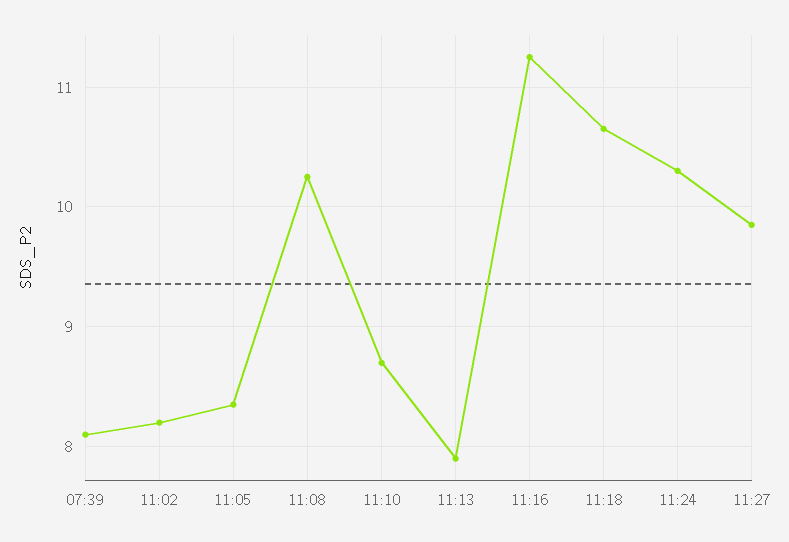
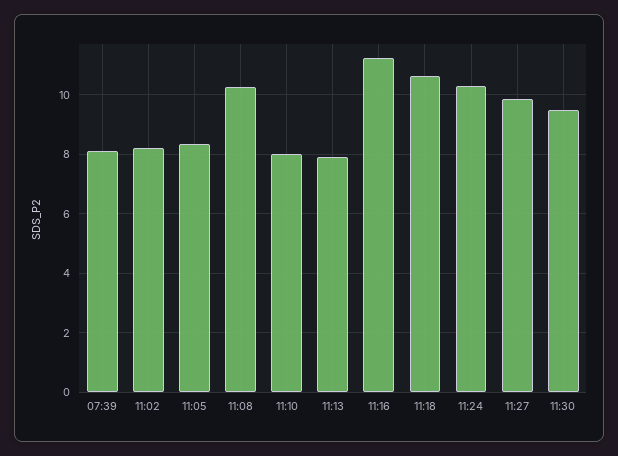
11:10: 8.7 -> 8
11:30: none -> 9.5

